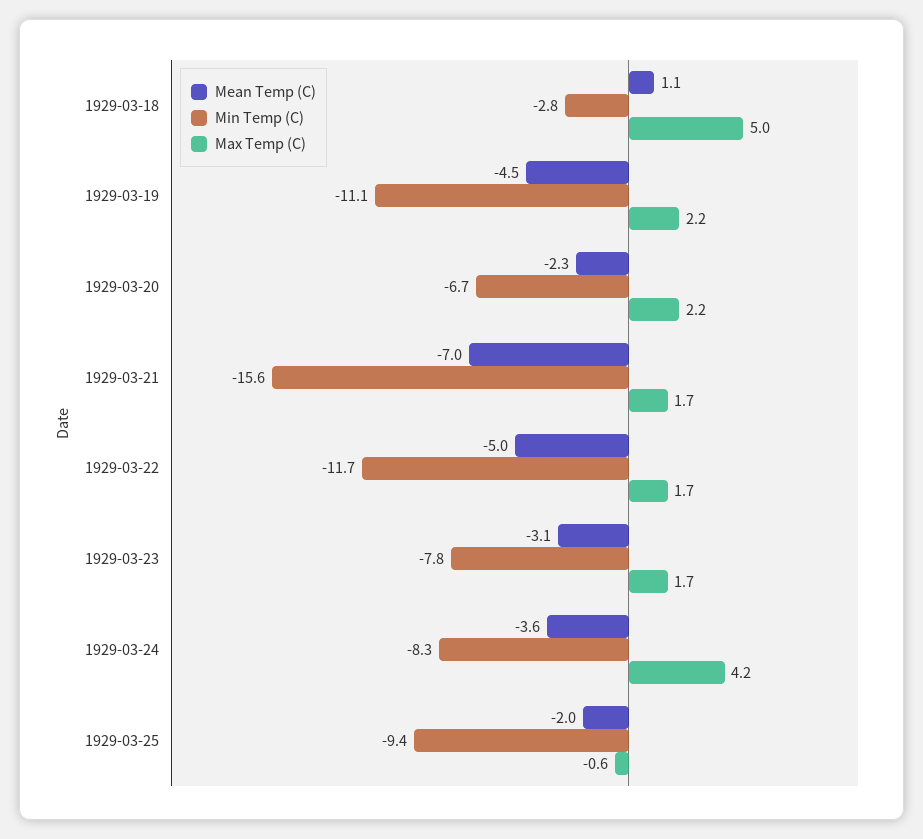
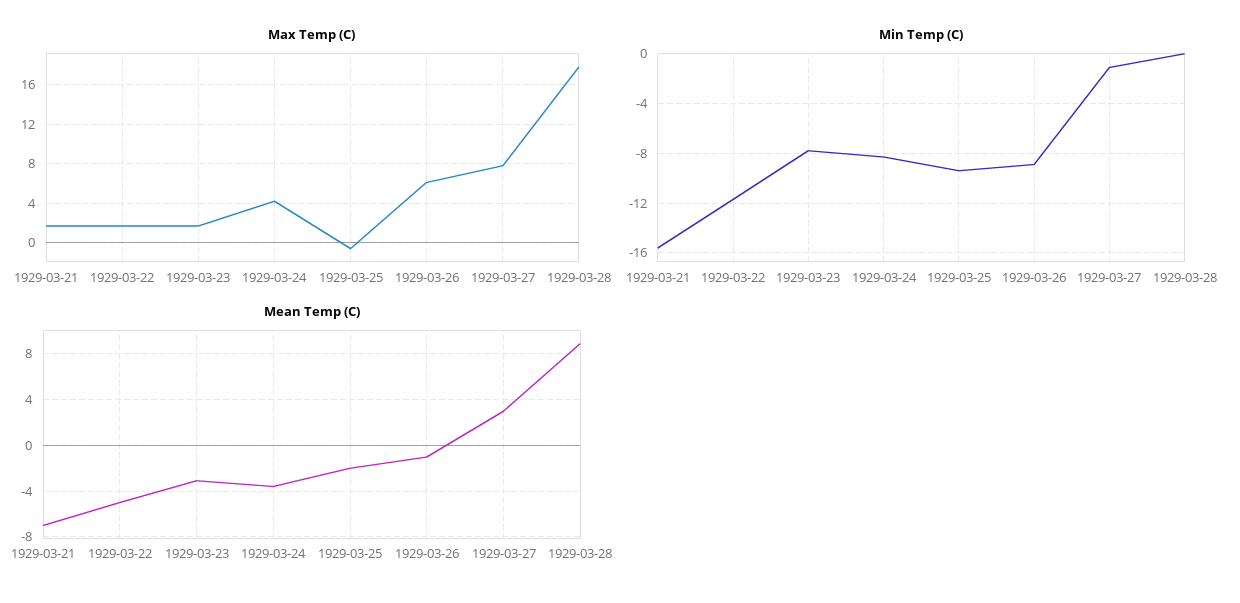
Mean Temp (C), 1929-03-18: 1.1 -> none
Min Temp (C), 1929-03-18: -2.8 -> none
Max Temp (C), 1929-03-18: 5 -> none
Mean Temp (C), 1929-03-19: -4.5 -> none
Min Temp (C), 1929-03-19: -11.1 -> none
Max Temp (C), 1929-03-19: 2.2 -> none
Mean Temp (C), 1929-03-20: -2.3 -> none
Min Temp (C), 1929-03-20: -6.7 -> none
Max Temp (C), 1929-03-20: 2.2 -> none
Max Temp (C), 1929-03-26: none -> 6
Max Temp (C), 1929-03-27: none -> 8
Max Temp (C), 1929-03-28: none -> 18
Min Temp (C), 1929-03-26: none -> -9
Min Temp (C), 1929-03-27: none -> -1
Min Temp (C), 1929-03-28: none -> 0
Mean Temp (C), 1929-03-26: none -> -1
Mean Temp (C), 1929-03-27: none -> 3
Mean Temp (C), 1929-03-28: none -> 9

